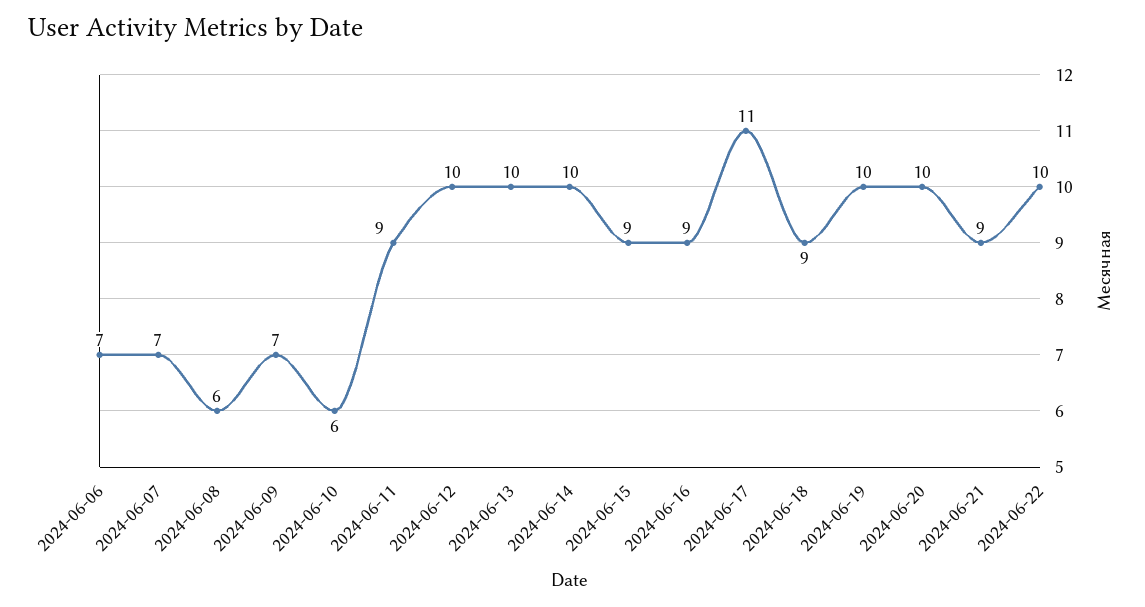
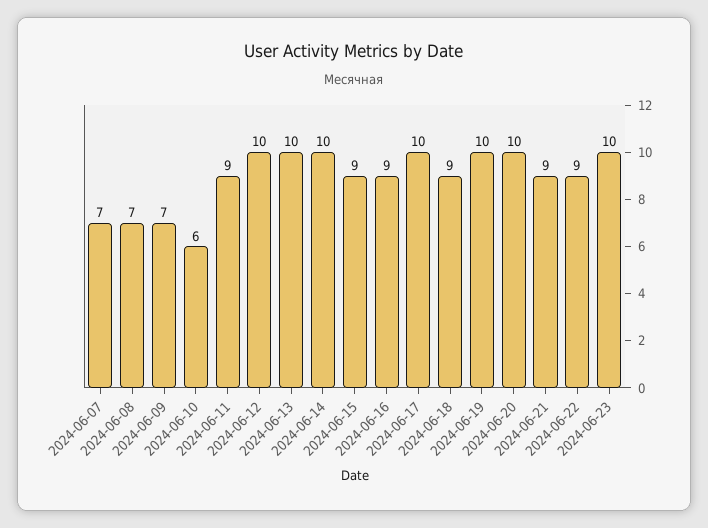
2024-06-06: 7 -> none
2024-06-08: 6 -> 7
2024-06-17: 11 -> 10
2024-06-22: 10 -> 9
2024-06-23: none -> 10

